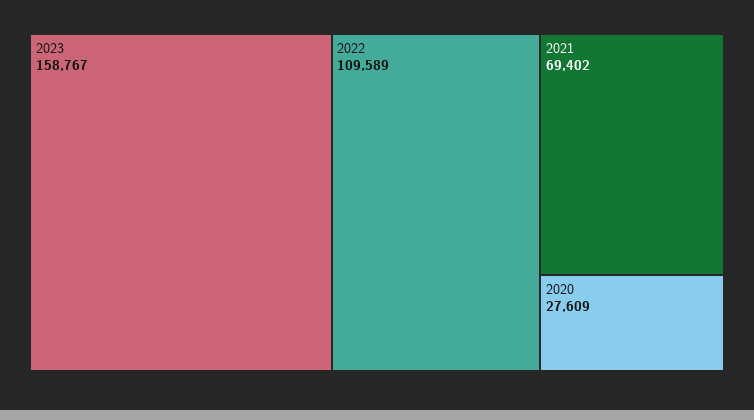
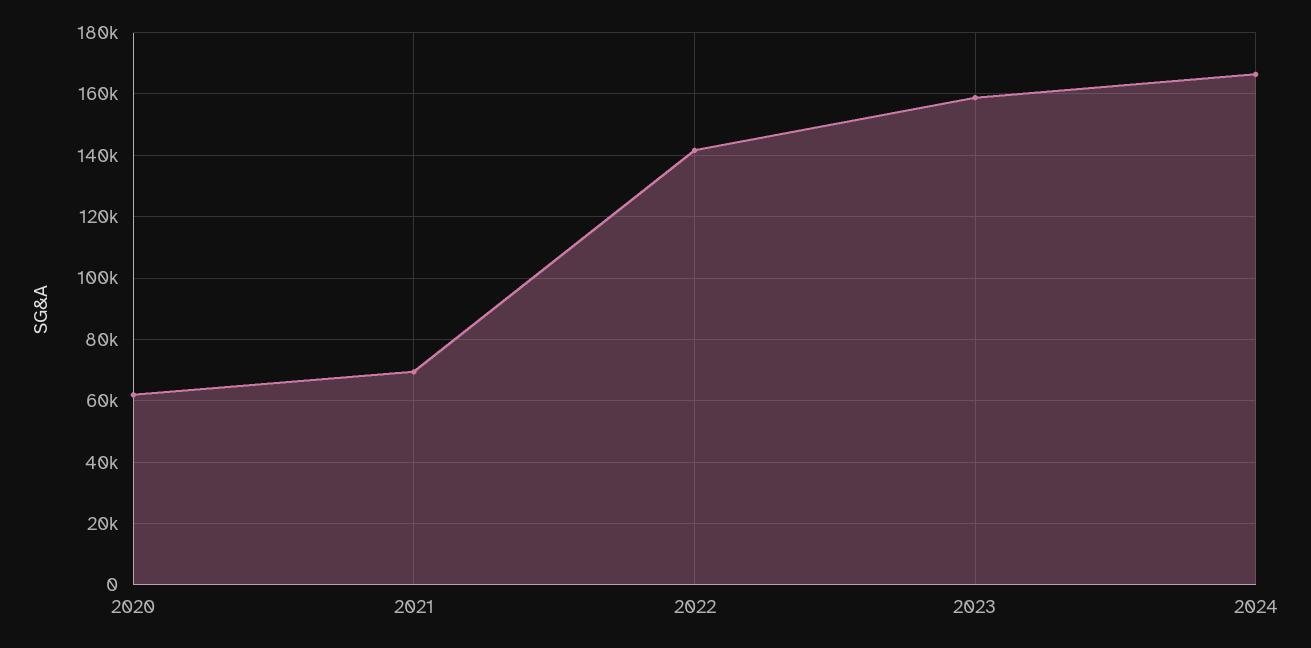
2022: 109589 -> 142000
2020: 27609 -> 62000
2024: none -> 166000

